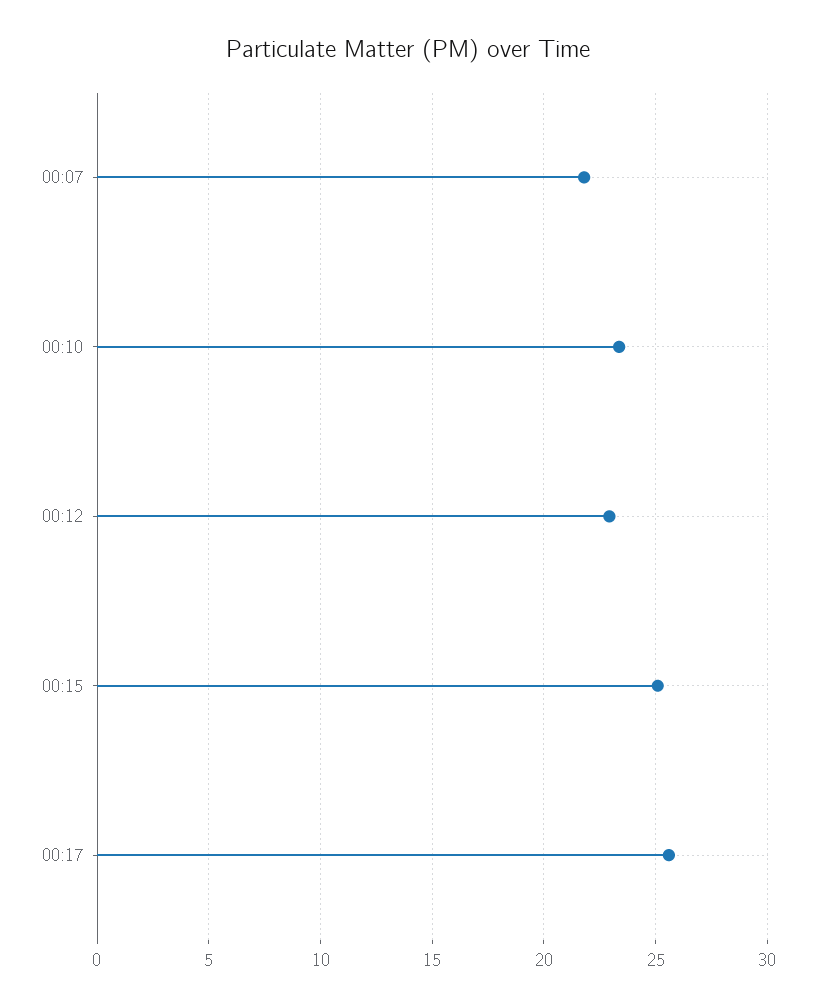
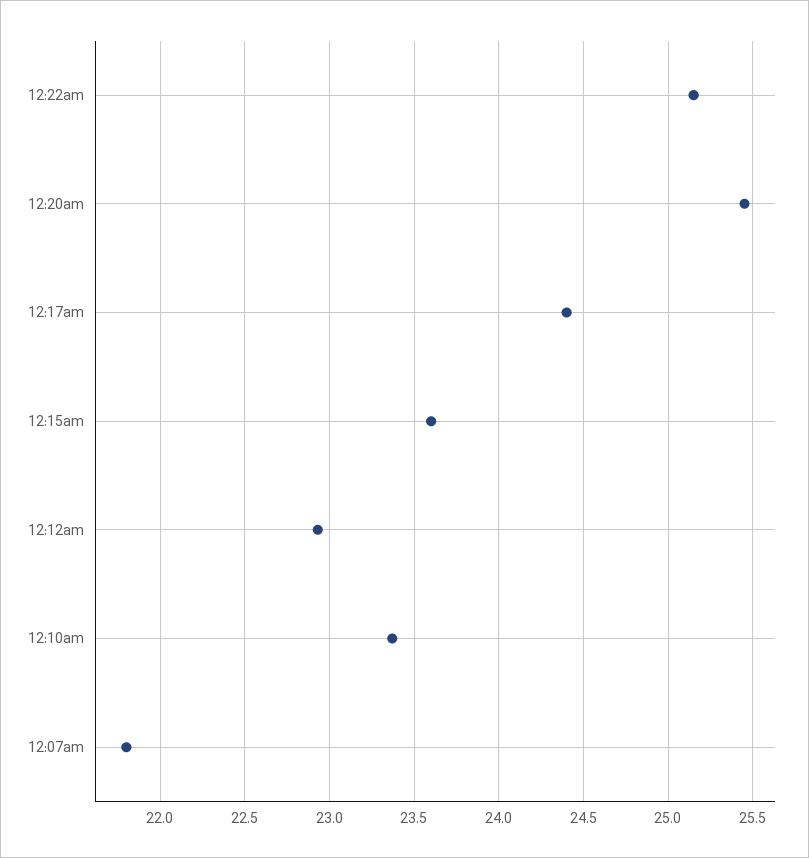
00:15: 25 -> 23.6
00:17: 25.5 -> 24.4
12:22am: none -> 25.15
12:20am: none -> 25.45

